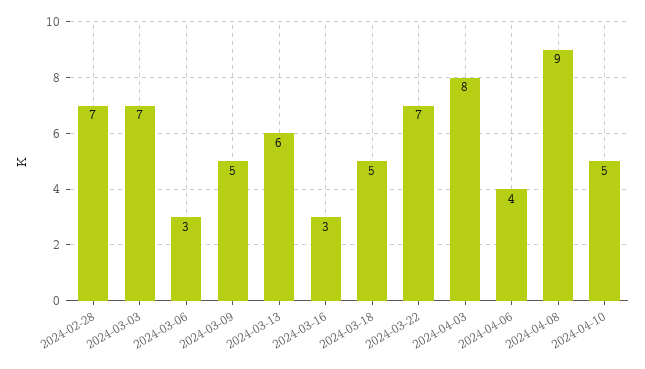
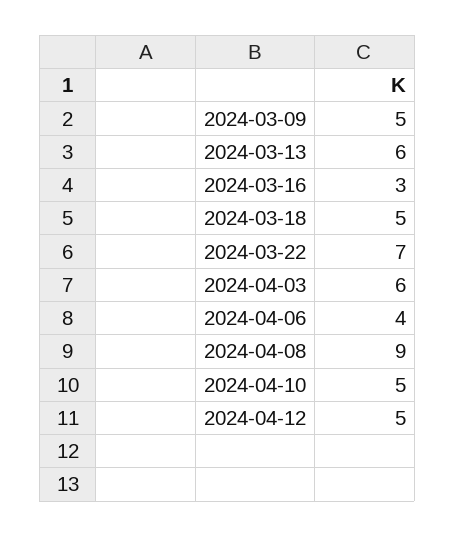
2024-02-28: 7 -> none
2024-03-03: 7 -> none
2024-03-06: 3 -> none
2024-04-03: 8 -> 6
2024-04-12: none -> 5

